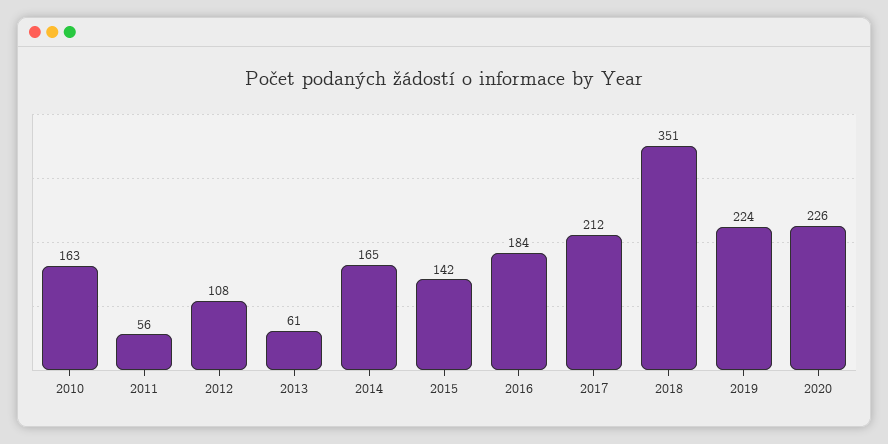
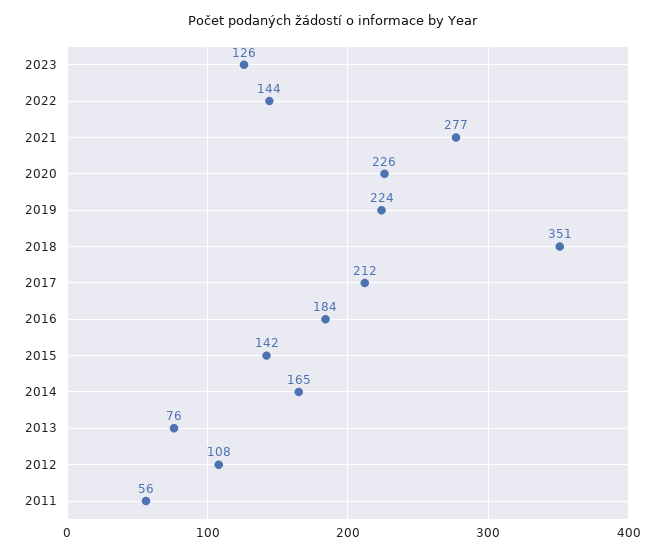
2010: 163 -> none
2013: 61 -> 76
2023: none -> 126
2022: none -> 144
2021: none -> 277

